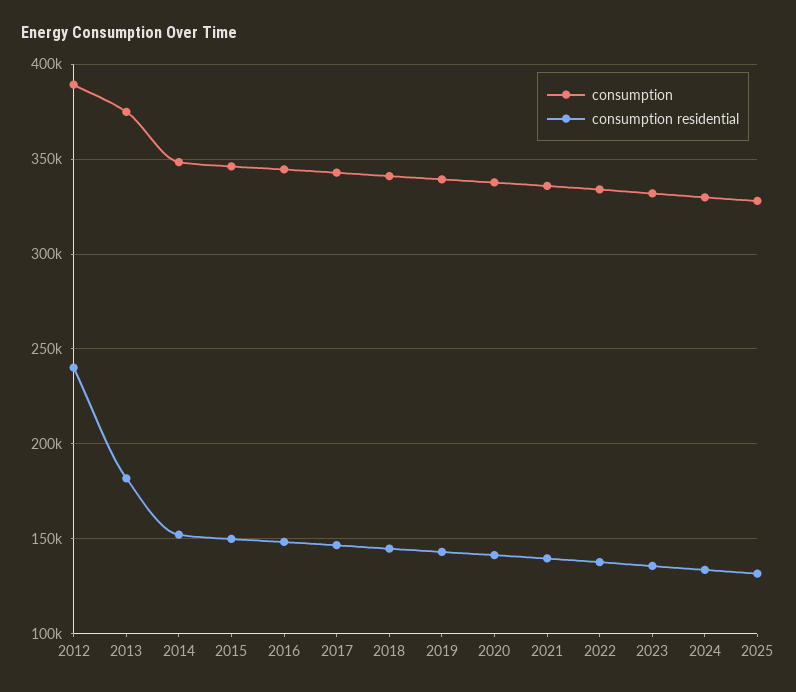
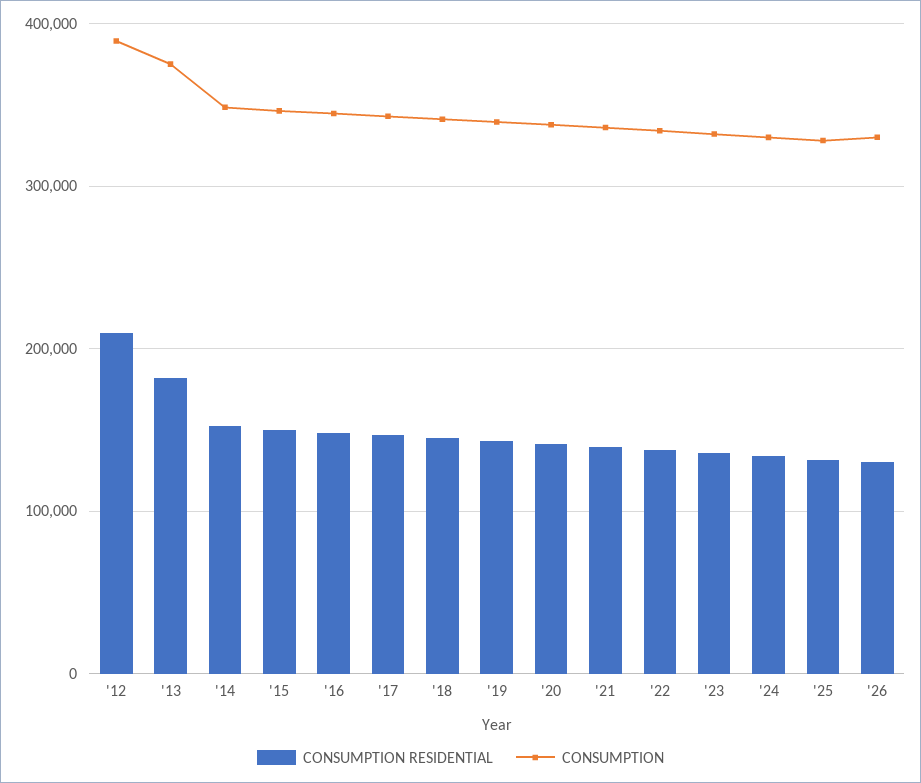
consumption residential, 2012: 240000 -> 210000
consumption residential, '26: none -> 130000
consumption, '26: none -> 330000

